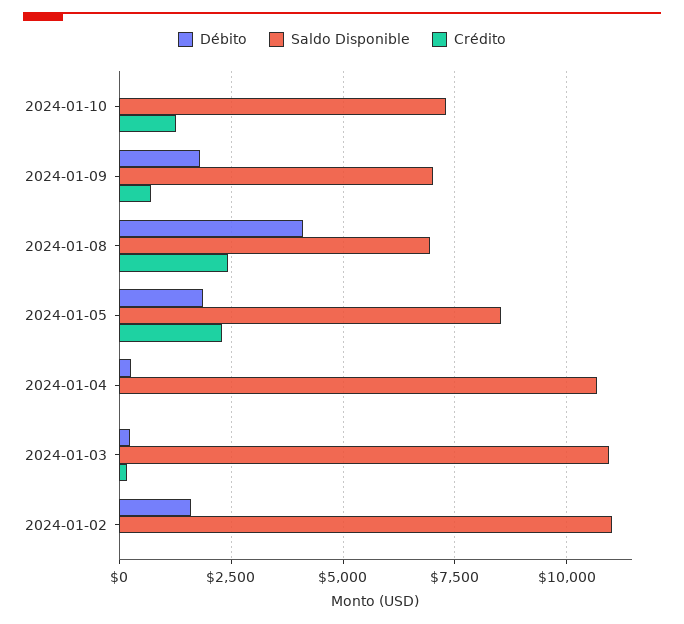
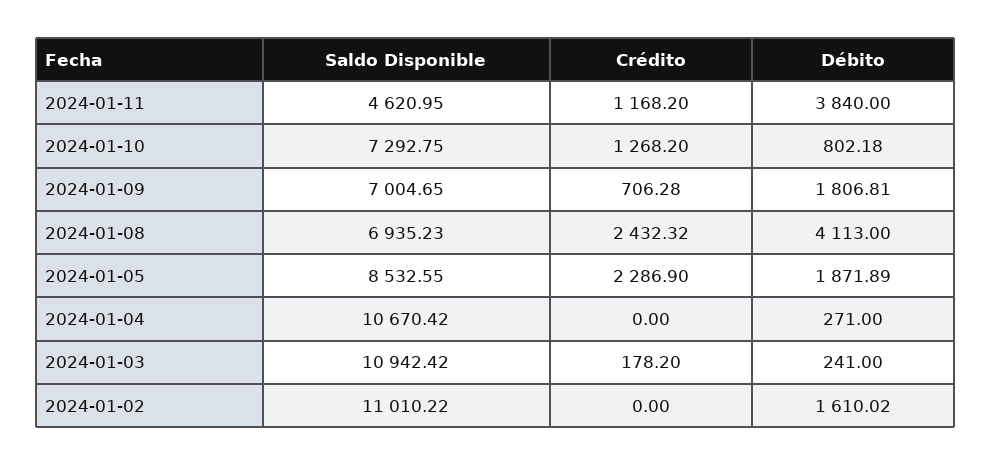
Débito, 2024-01-10: 0 -> 802.18
Saldo Disponible, 2024-01-11: none -> 4620.95
Crédito, 2024-01-11: none -> 1168.2
Débito, 2024-01-11: none -> 3840

